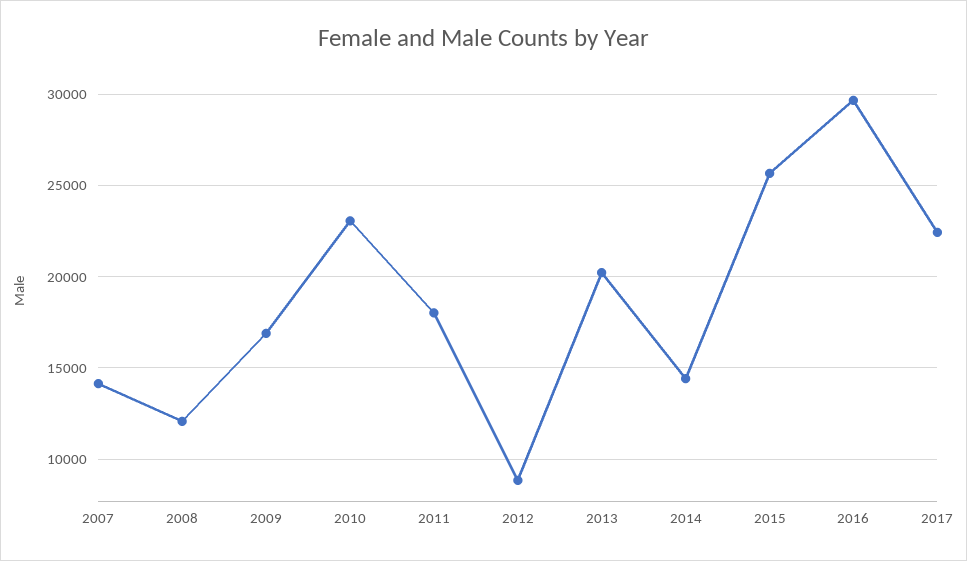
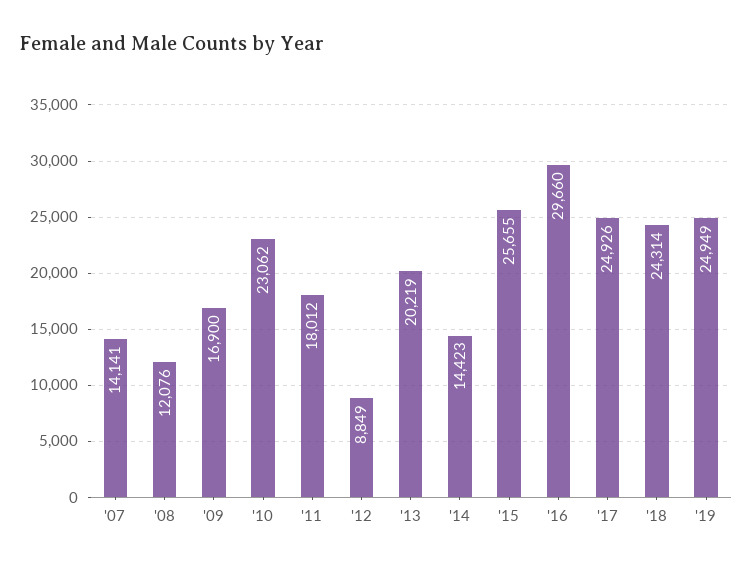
2017: 22500 -> 24926
'18: none -> 24314
'19: none -> 24949

